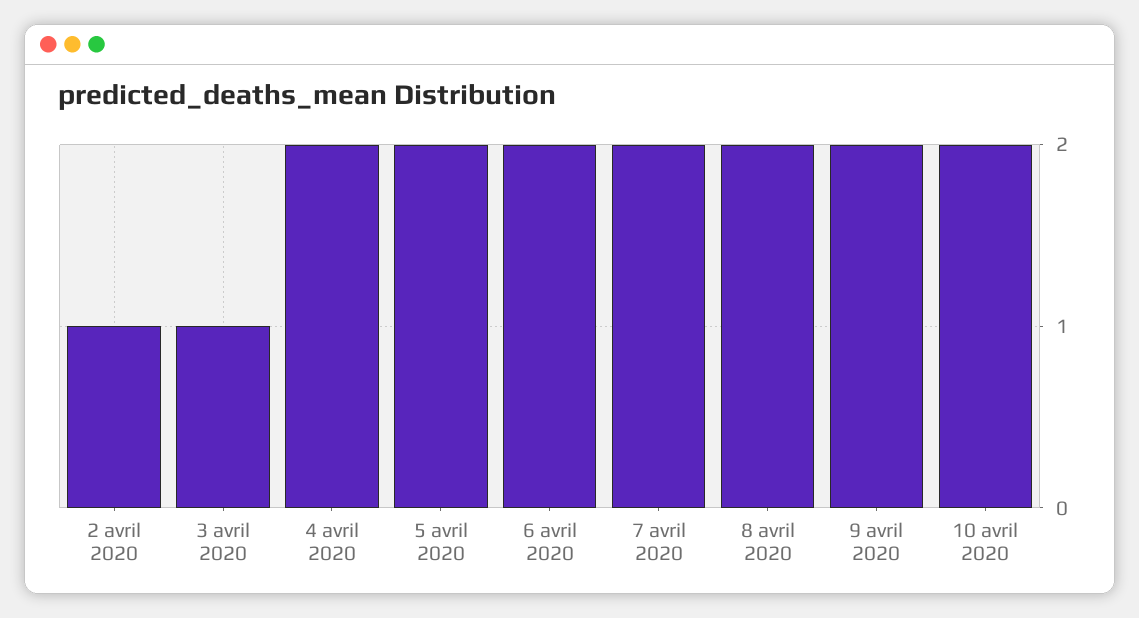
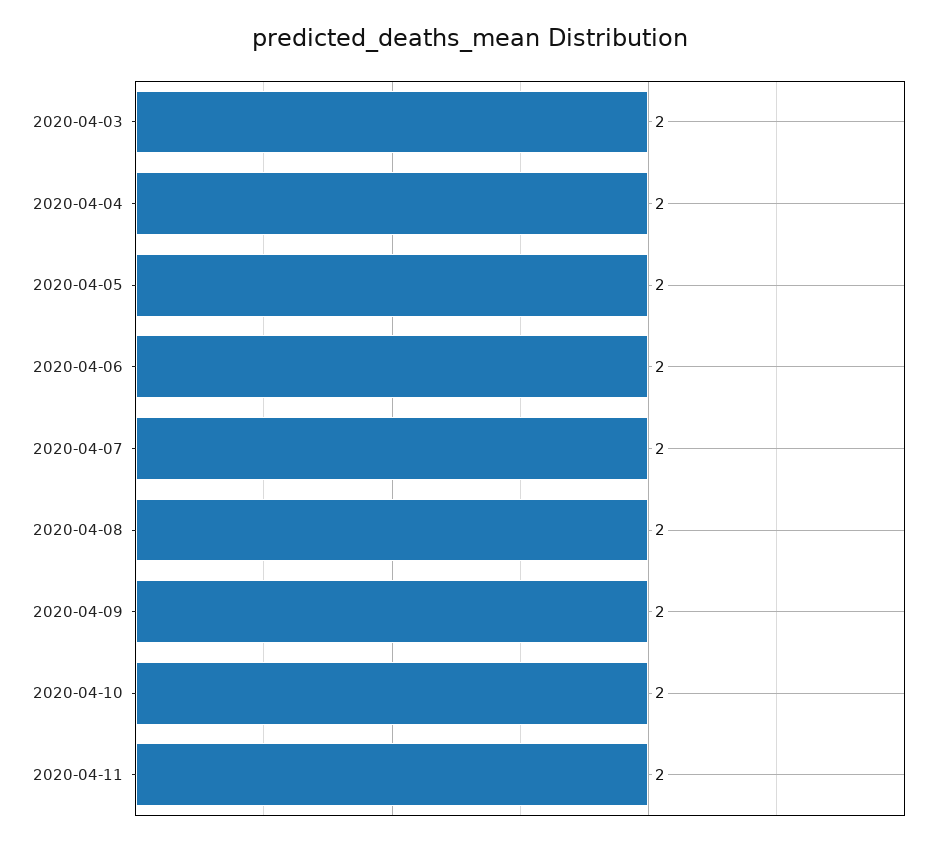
2 avril 2020: 1 -> none
3 avril 2020: 1 -> 2
2020-04-11: none -> 2

